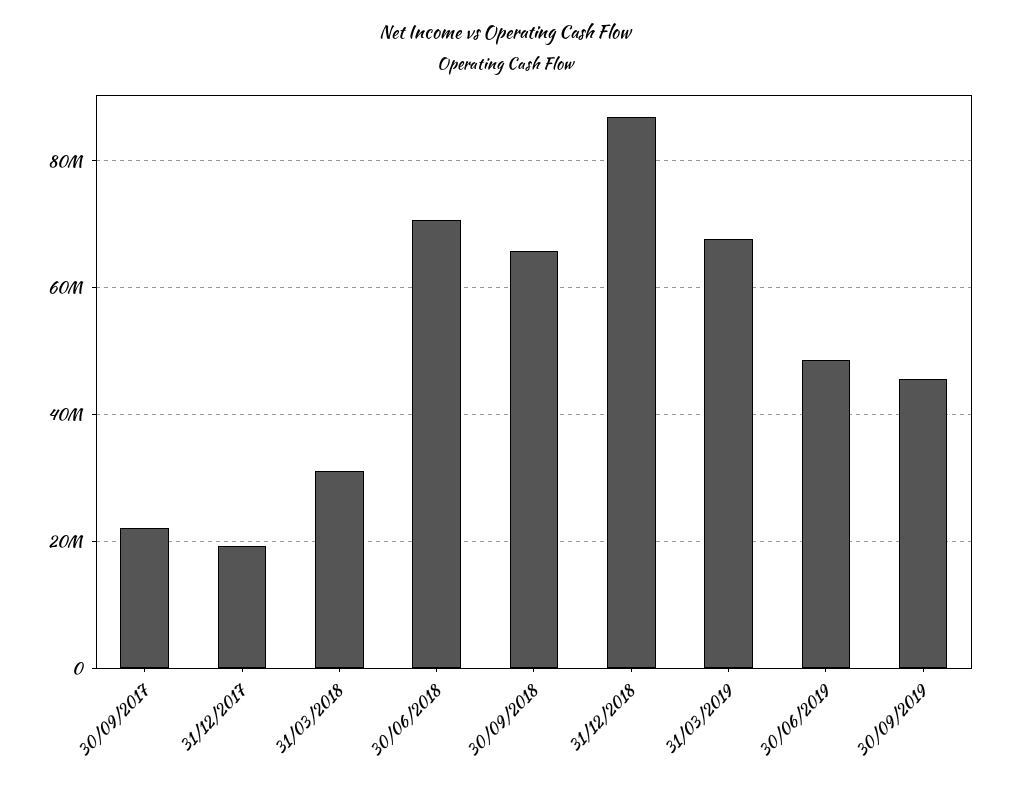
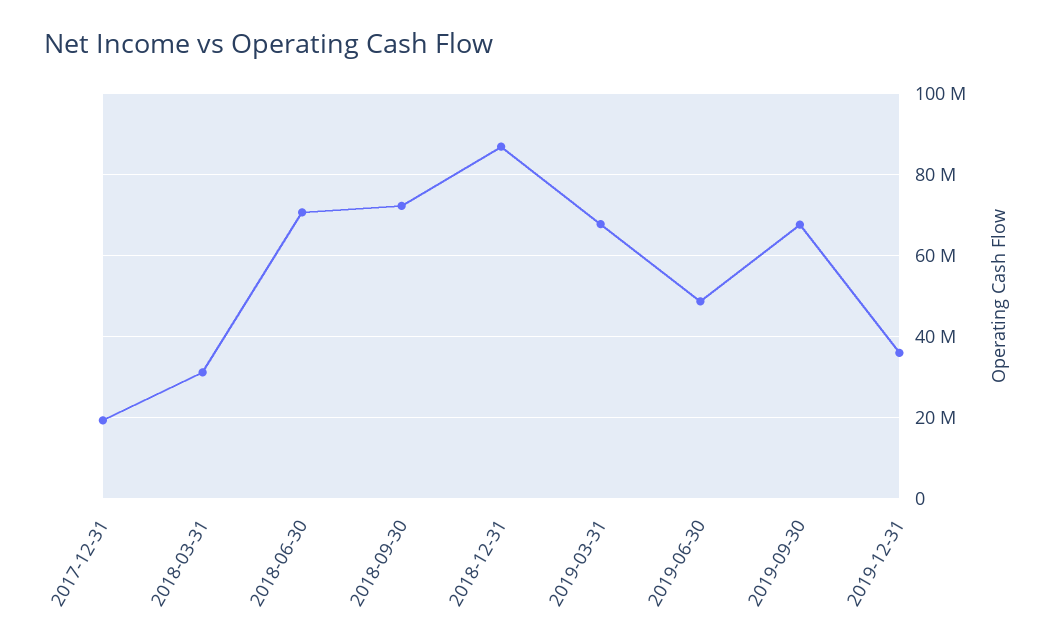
30/09/2017: 22000000 -> none
30/09/2018: 66000000 -> 72000000
30/09/2019: 46000000 -> 68000000
2019-12-31: none -> 36000000

